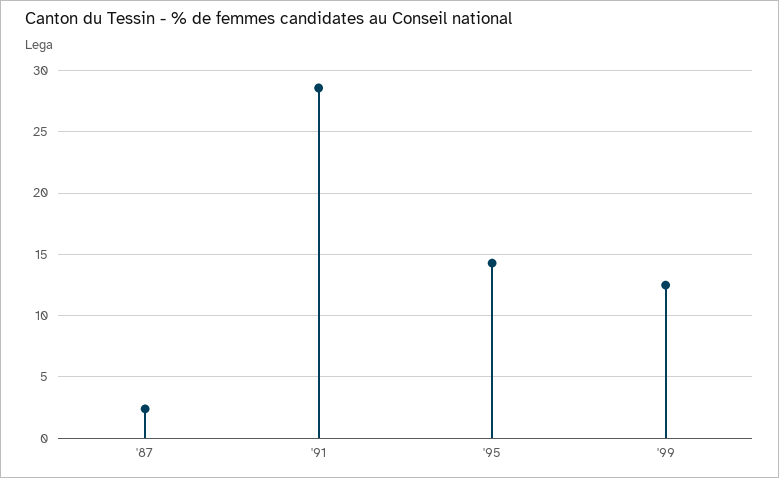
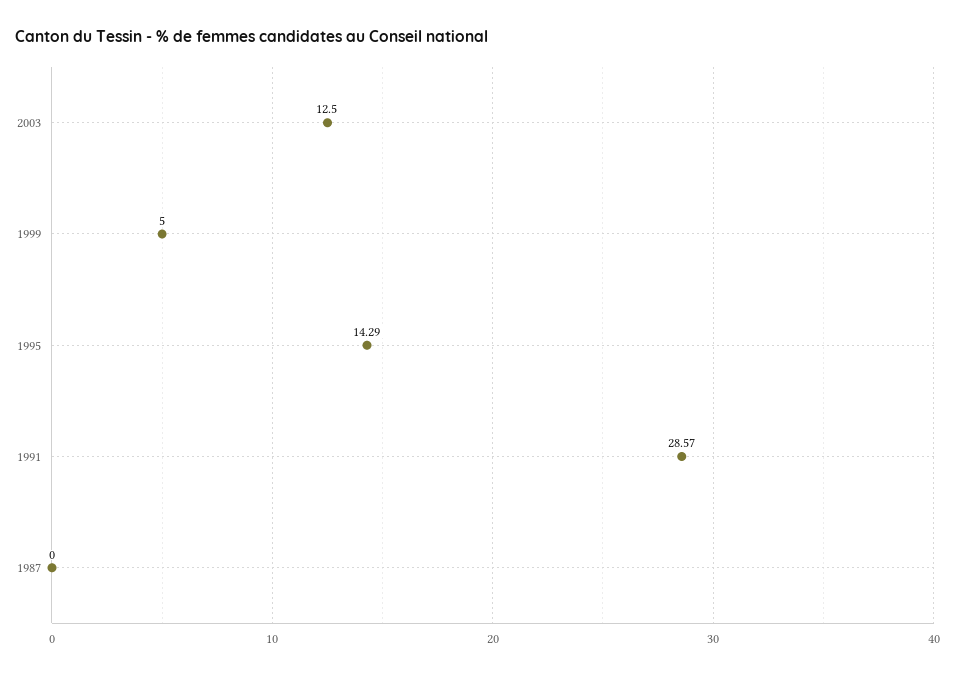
'87: 2.5 -> 0
'99: 12.5 -> 5
2003: none -> 12.5

